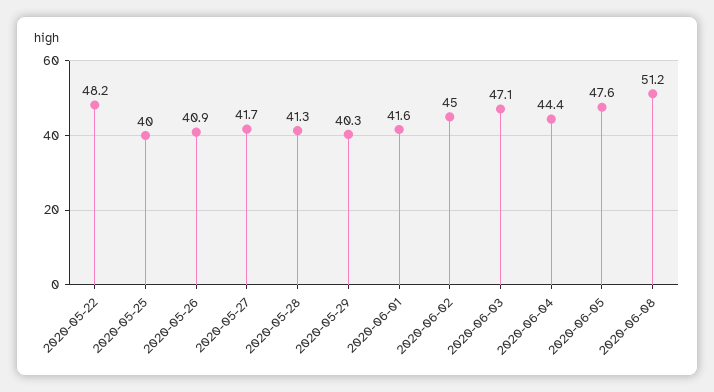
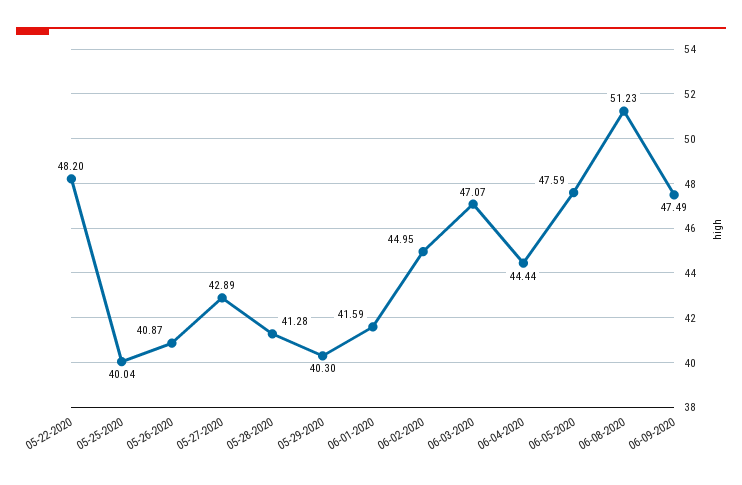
2020-05-27: 41.7 -> 42.89
06-09-2020: none -> 47.49

